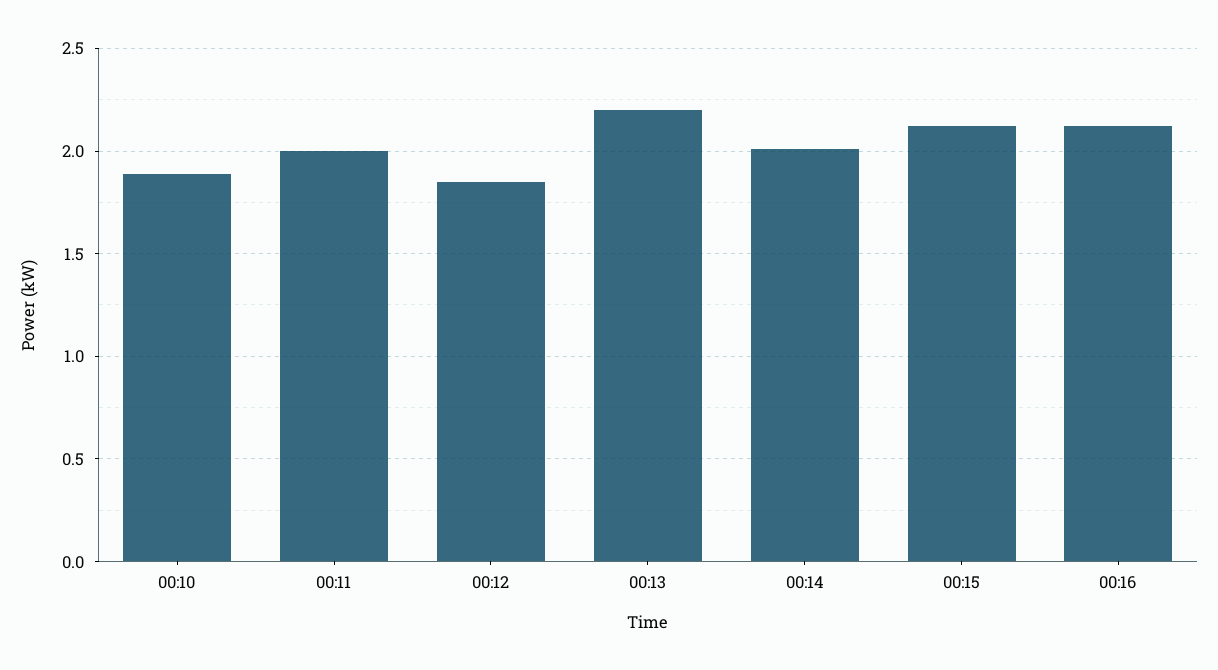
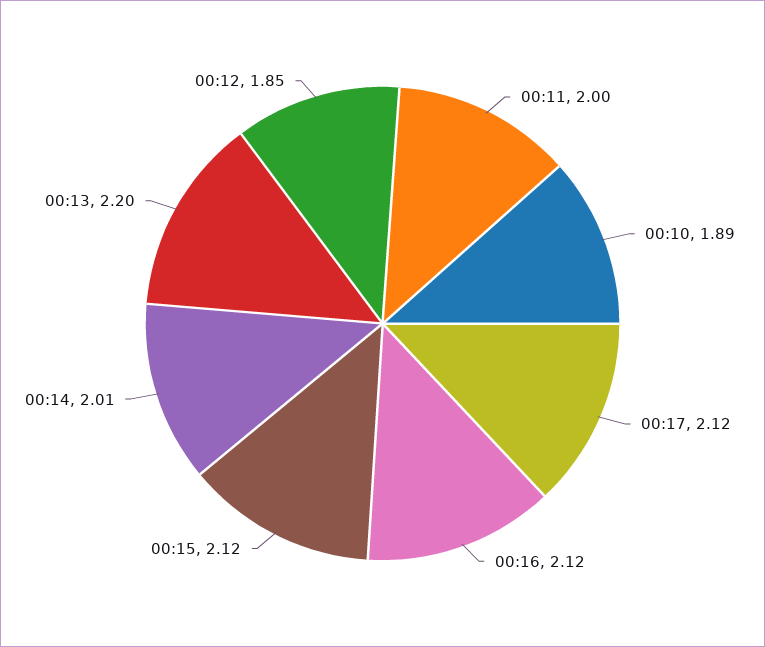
00:17: none -> 2.12

